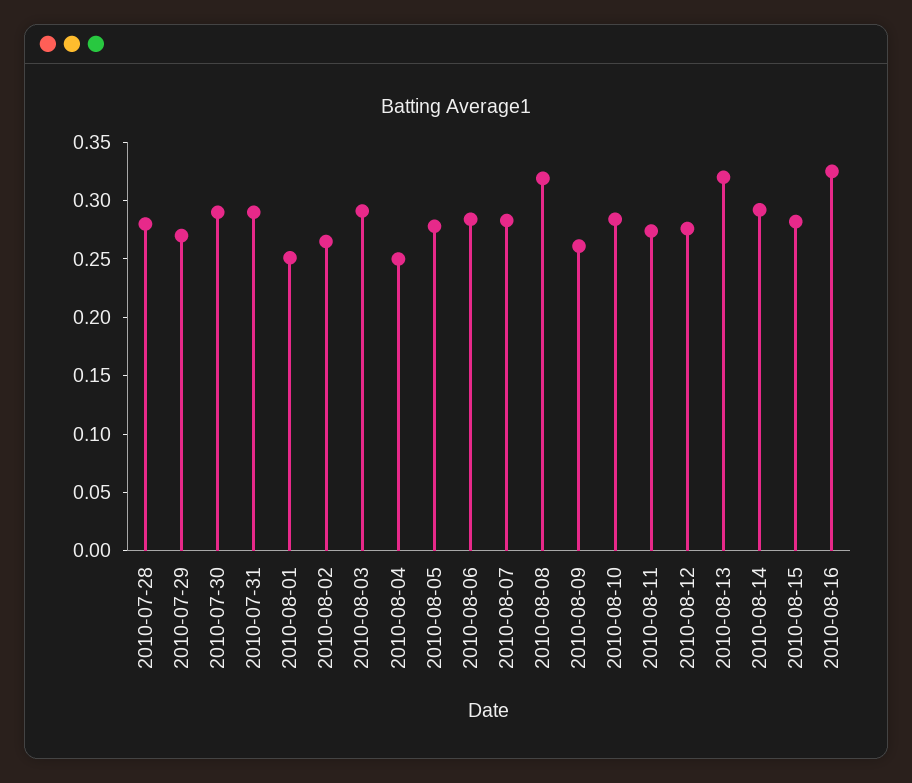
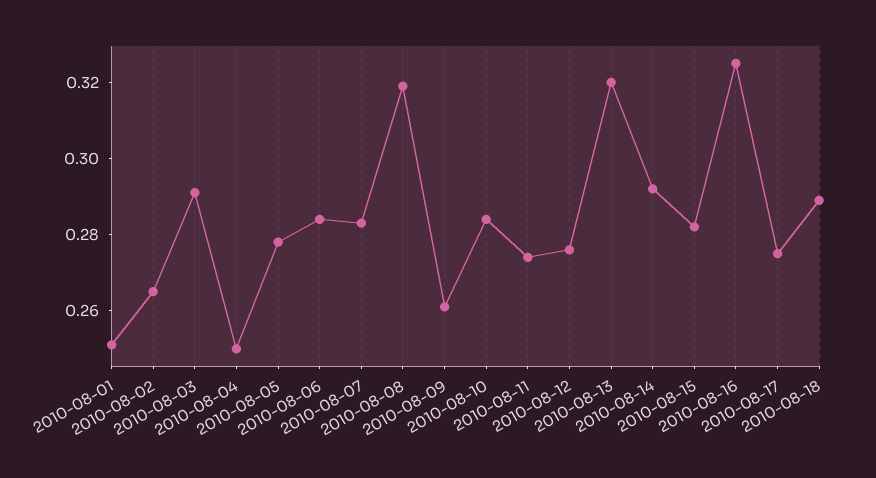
2010-07-28: 0.28 -> none
2010-07-29: 0.27 -> none
2010-07-30: 0.29 -> none
2010-07-31: 0.29 -> none
2010-08-17: none -> 0.275
2010-08-18: none -> 0.29

